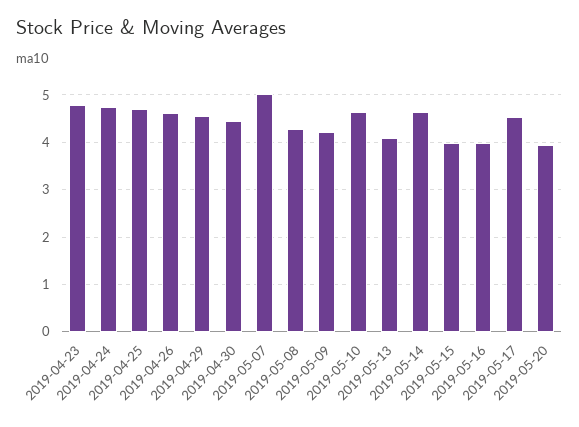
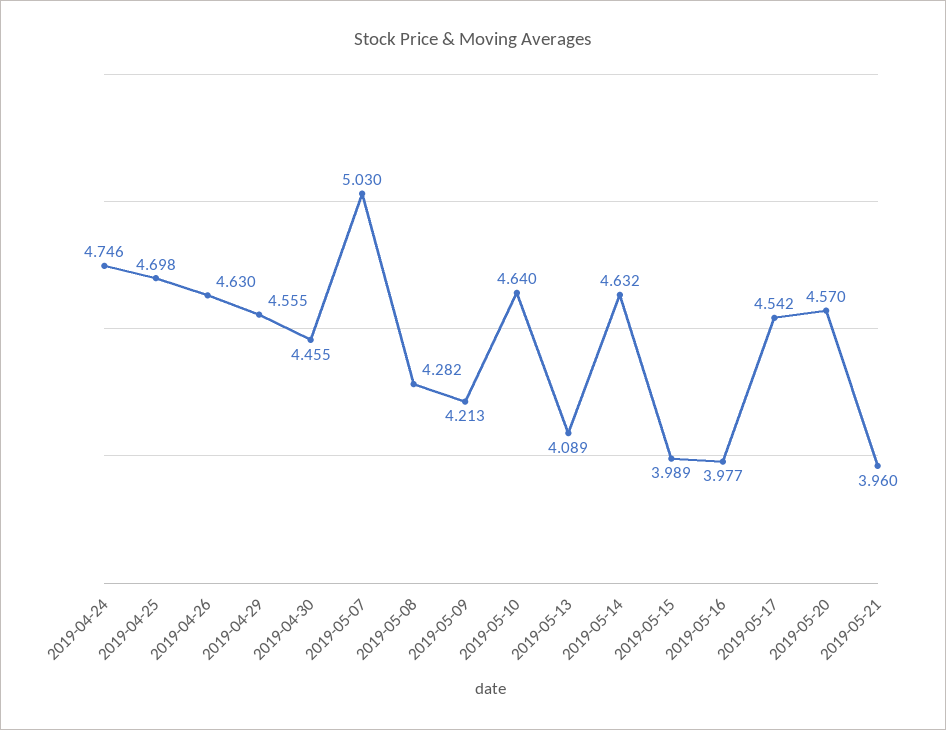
2019-04-23: 4.8 -> none
2019-05-20: 4 -> 4.57
2019-05-21: none -> 3.96

